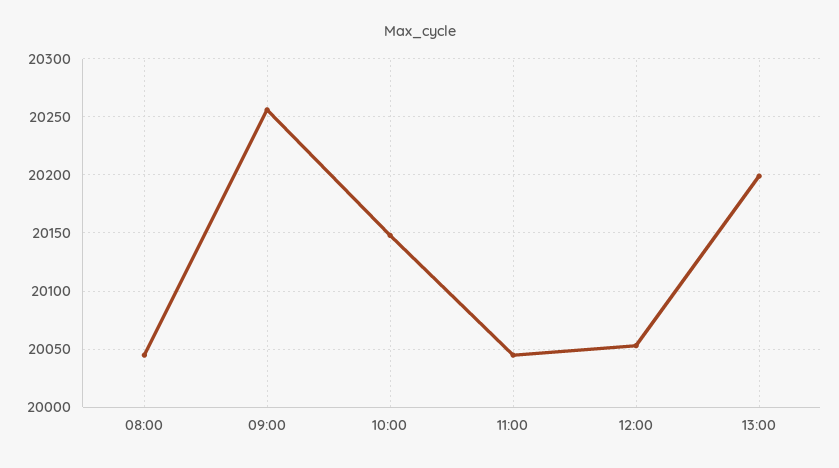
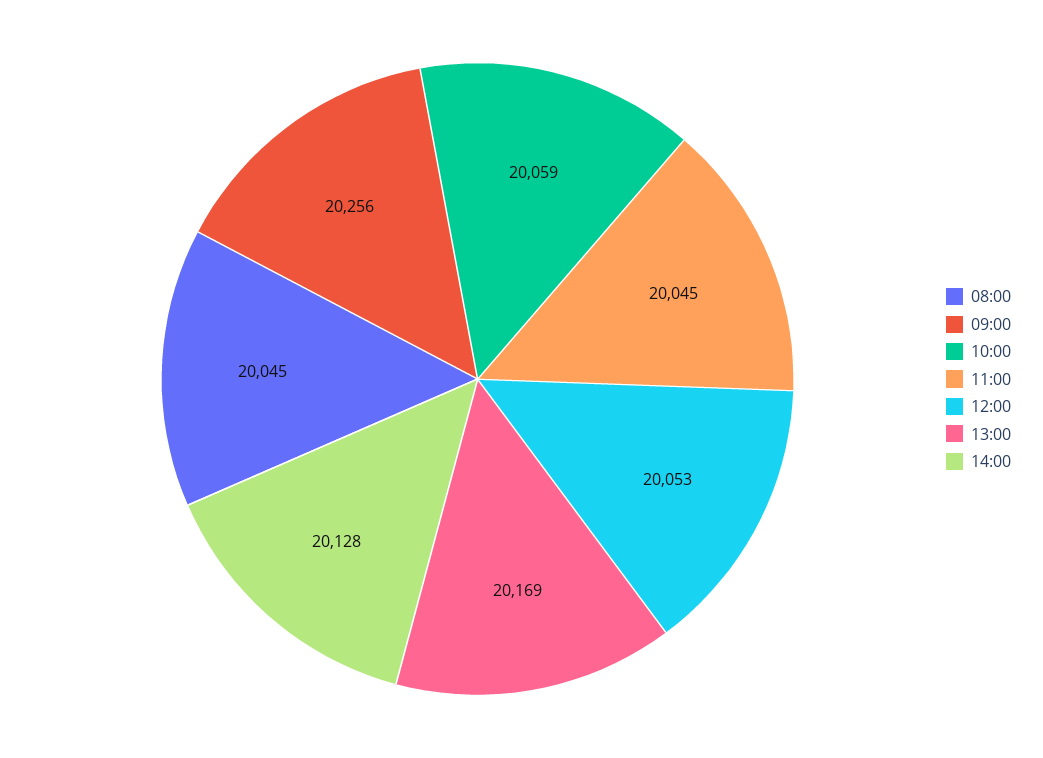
10:00: 20150 -> 20059
13:00: 20200 -> 20169
14:00: none -> 20128

